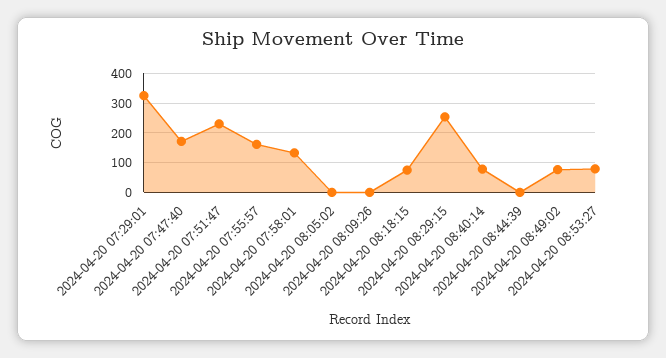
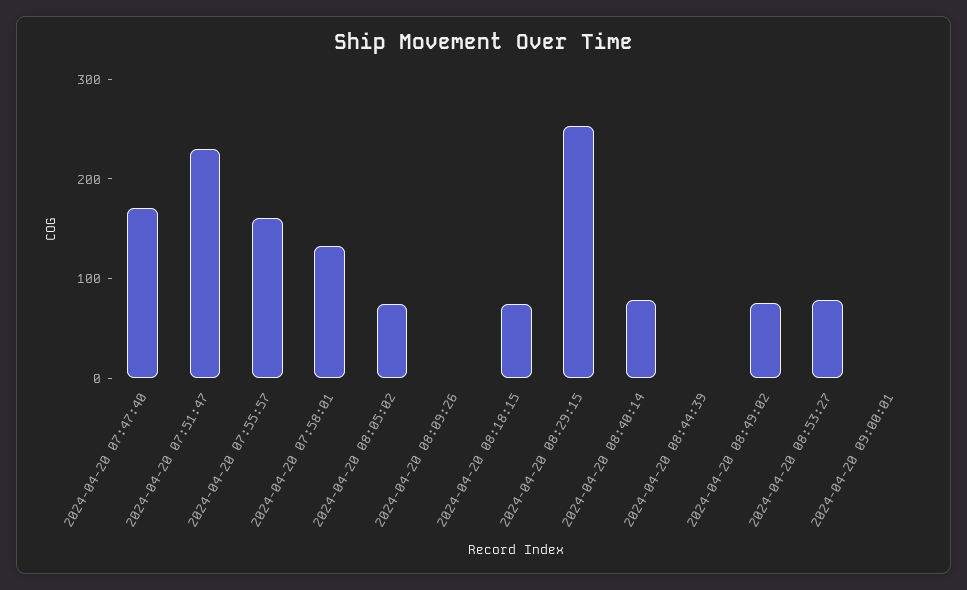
2024-04-20 07:29:01: 325 -> none
2024-04-20 08:05:02: 0 -> 80
2024-04-20 09:00:01: none -> 0

